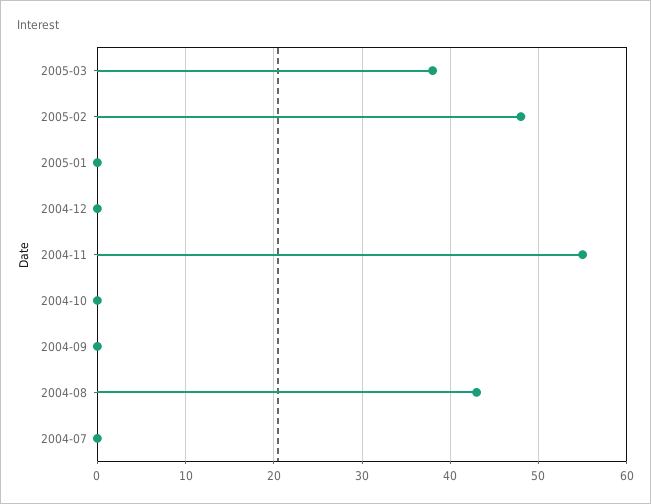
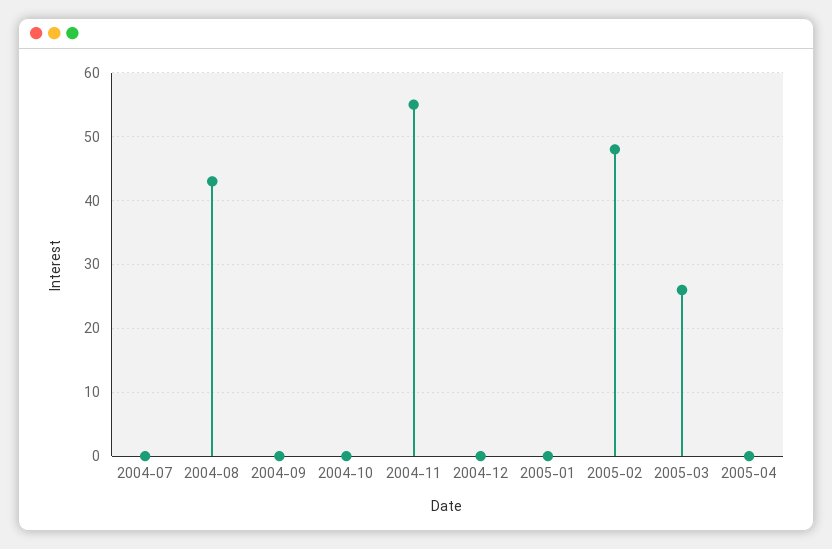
2005-03: 38 -> 26
2005-04: none -> 0

